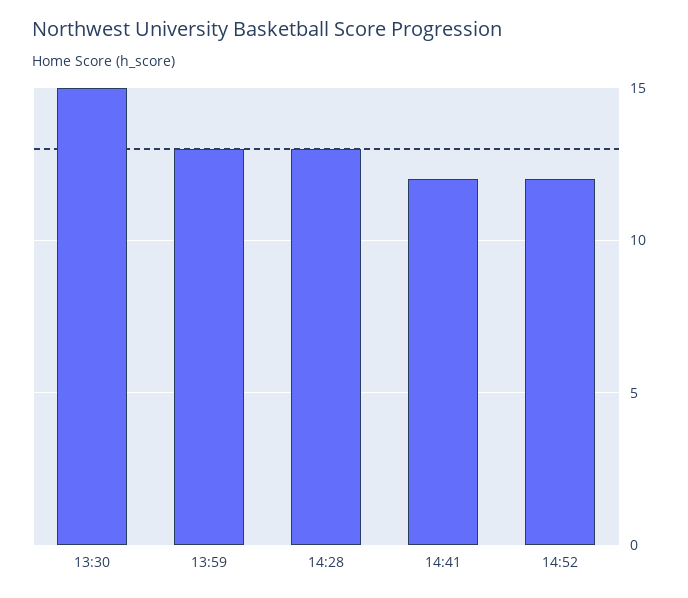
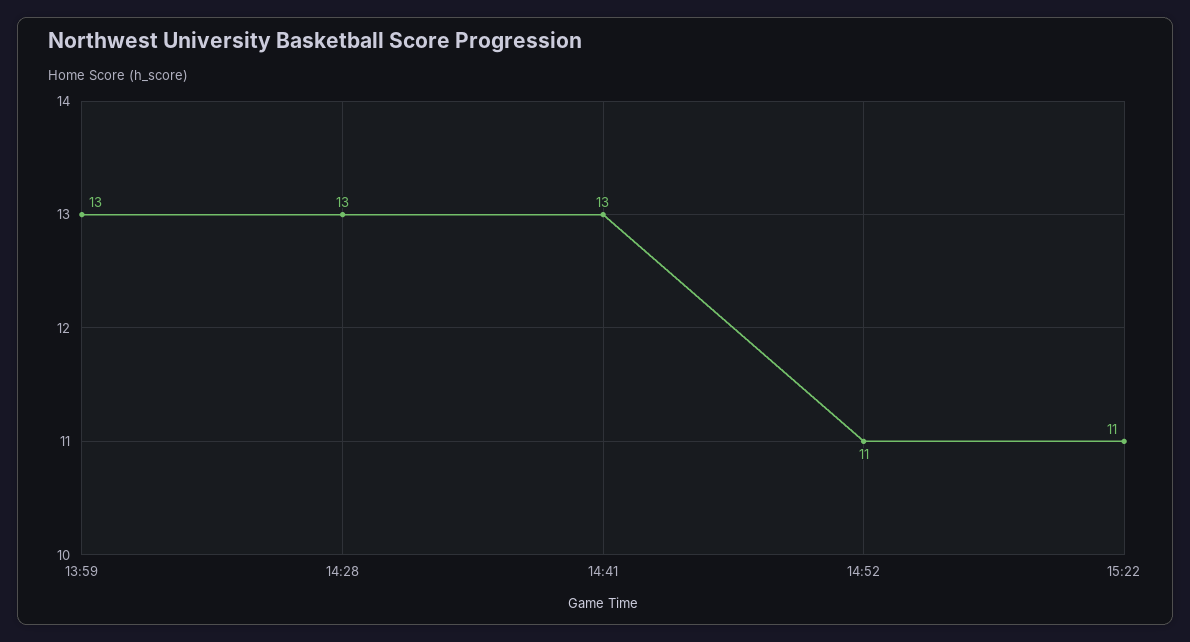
13:30: 15 -> none
14:41: 12 -> 13
14:52: 12 -> 11
15:22: none -> 11

